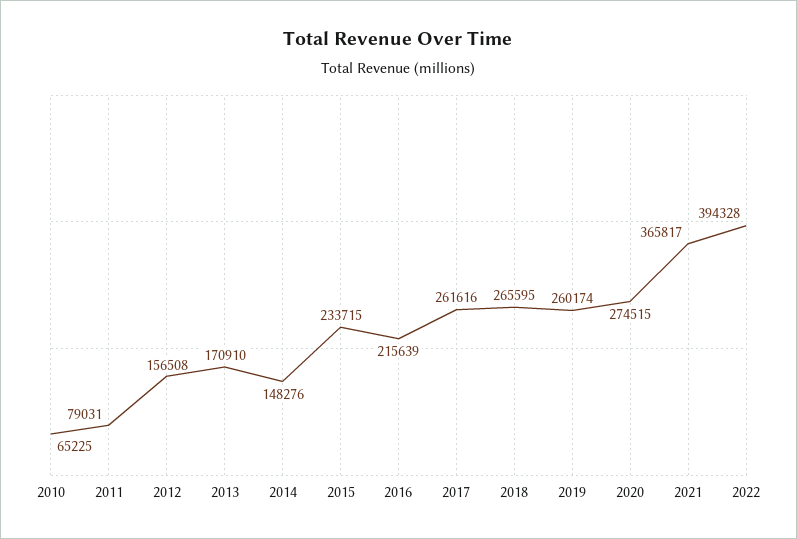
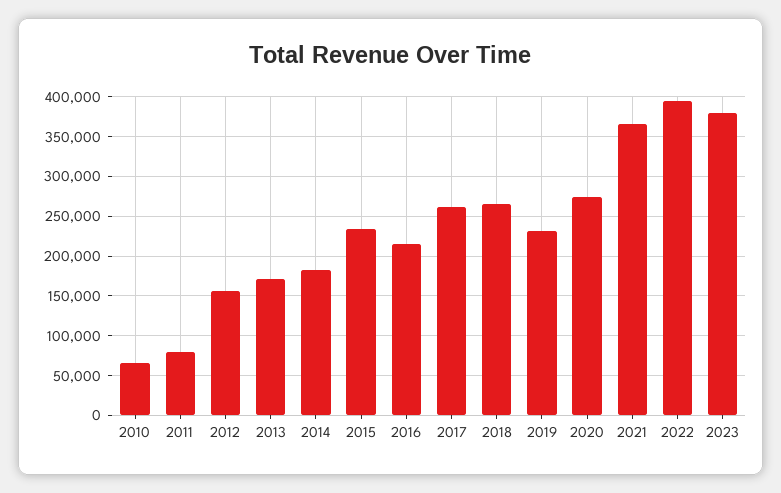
2014: 148276 -> 180000
2019: 260174 -> 230000
2023: none -> 380000

